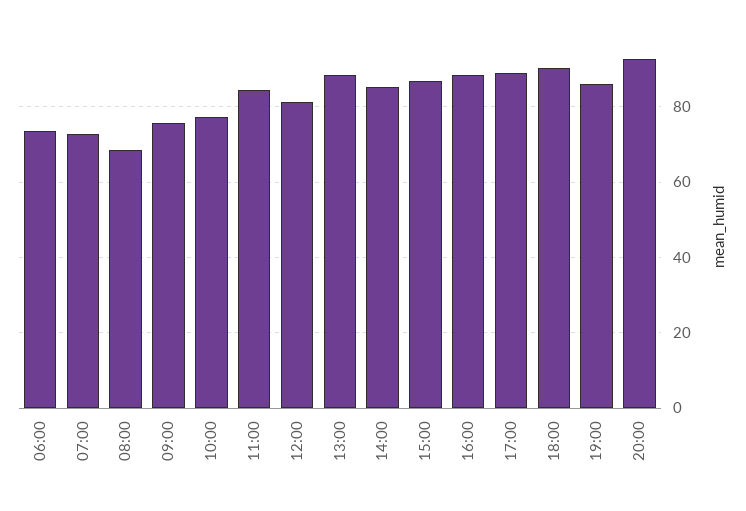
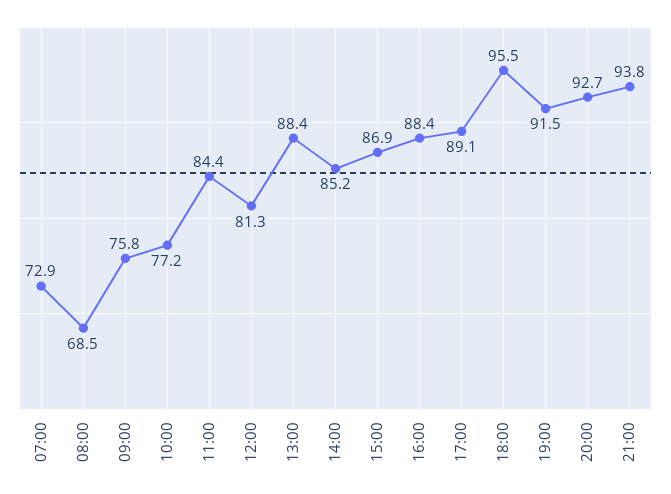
06:00: 74 -> none
18:00: 90 -> 95.5
19:00: 86 -> 91.5
21:00: none -> 93.8

